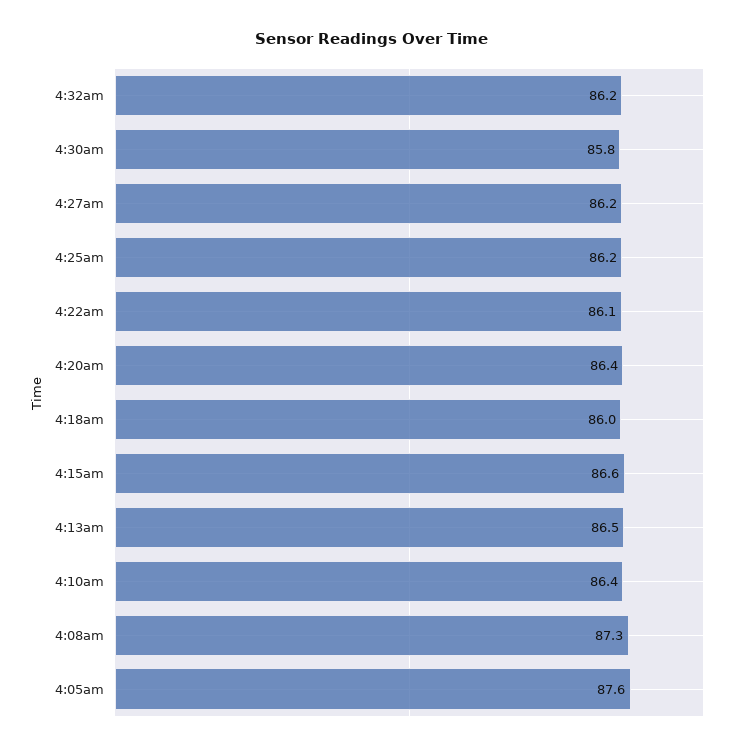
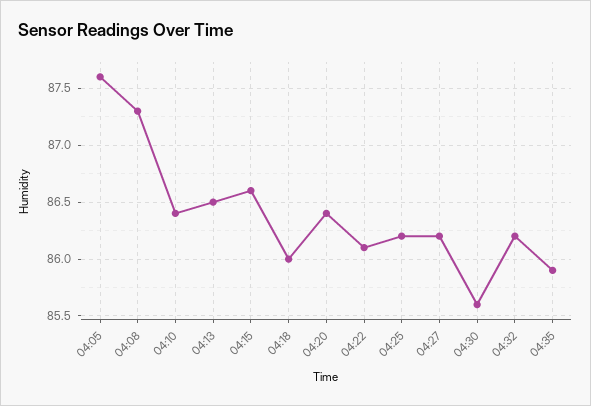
4:30am: 85.8 -> 85.6
04:35: none -> 85.9

